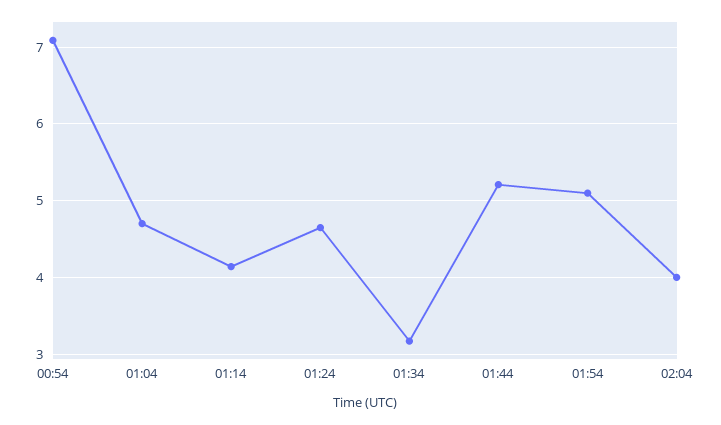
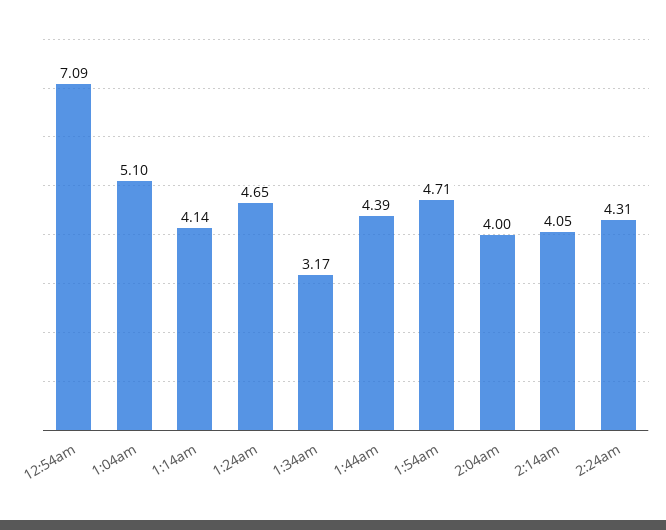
01:04: 4.7 -> 5.1
01:44: 5.2 -> 4.39
01:54: 5.1 -> 4.71
2:14am: none -> 4.05
2:24am: none -> 4.31

